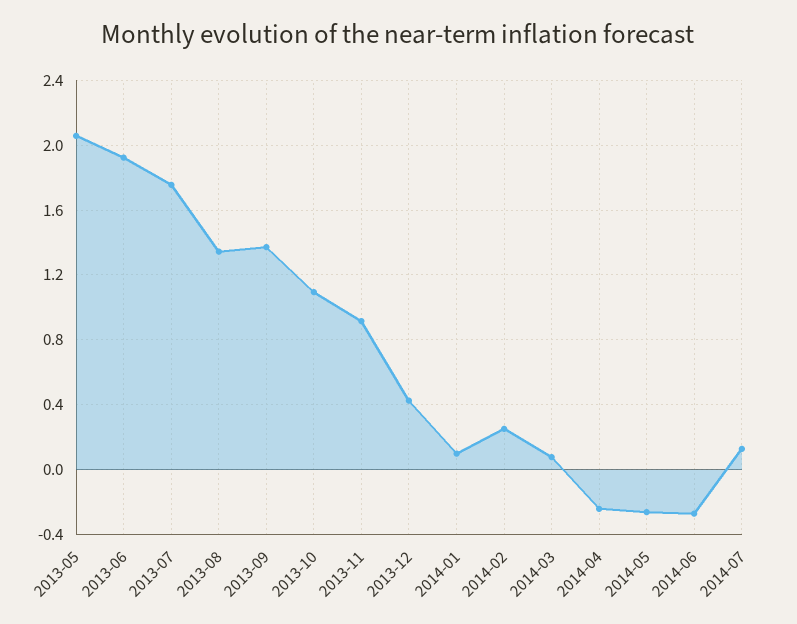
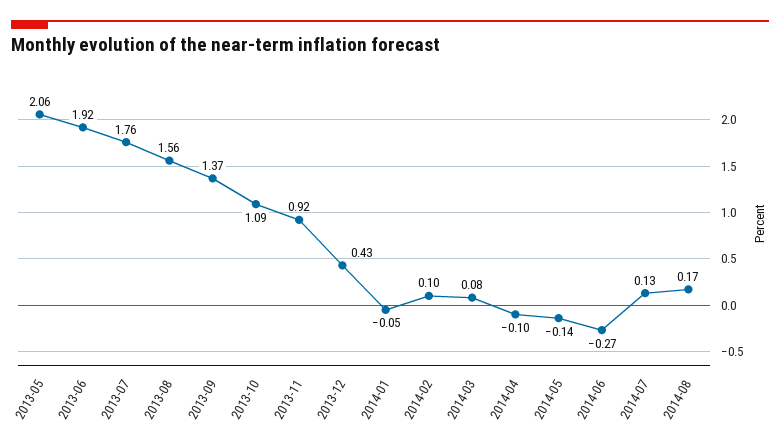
2013-08: 1.35 -> 1.56
2014-01: 0.1 -> -0.05
2014-02: 0.25 -> 0.1
2014-04: -0.25 -> -0.1
2014-05: -0.25 -> -0.14
2014-08: none -> 0.17

